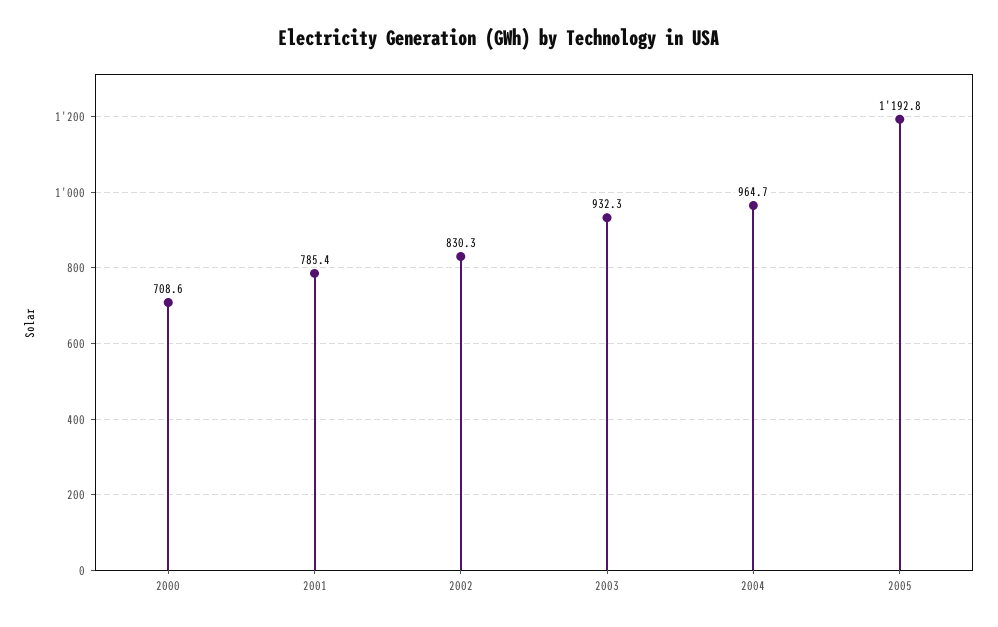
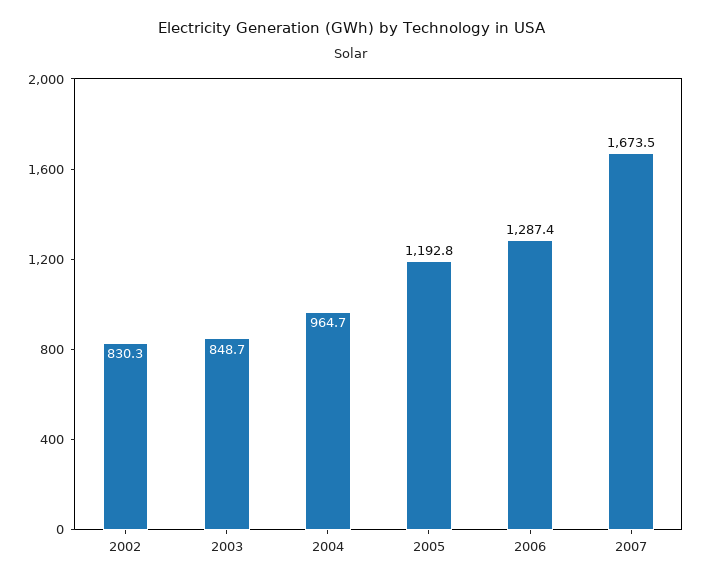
2000: 708.6 -> none
2001: 785.4 -> none
2003: 932.3 -> 848.7
2006: none -> 1287.4
2007: none -> 1673.5

